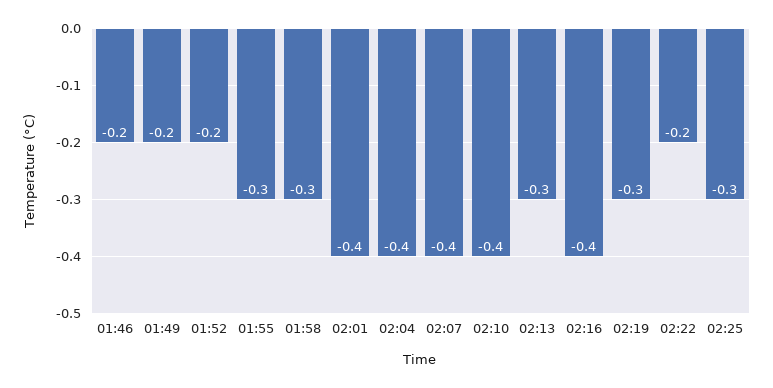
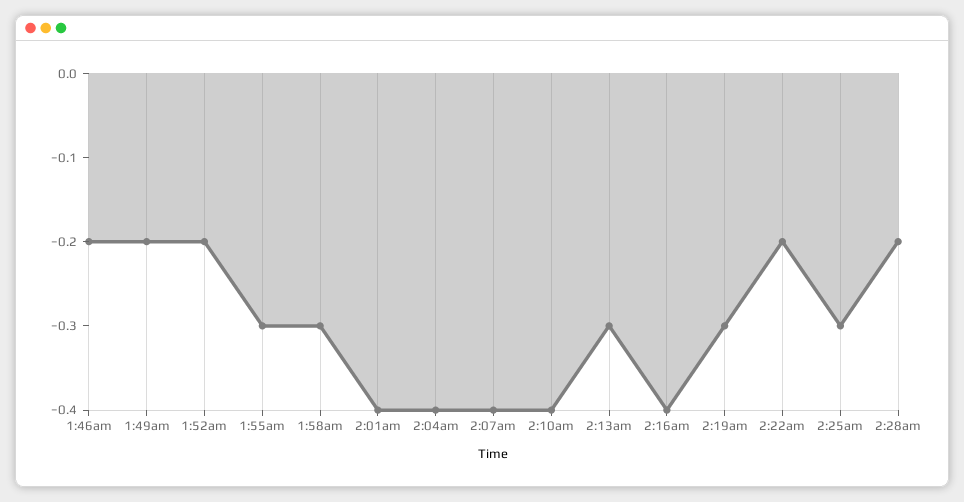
2:28am: none -> -0.2

